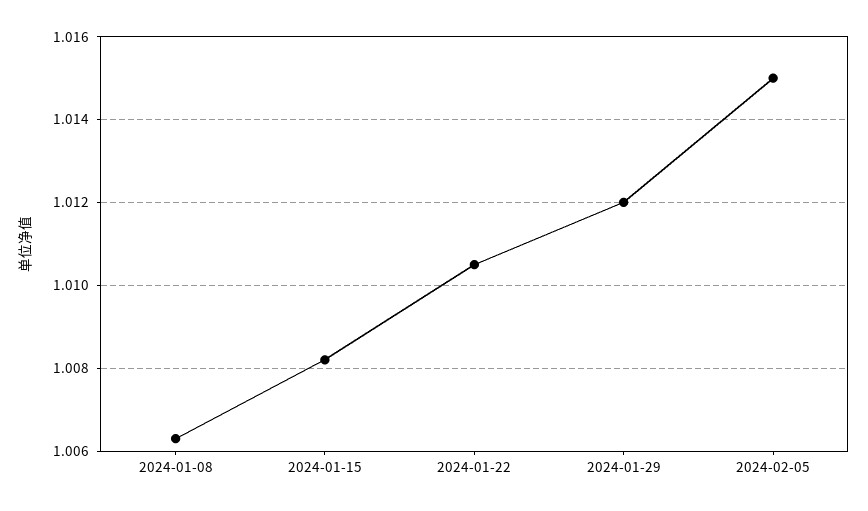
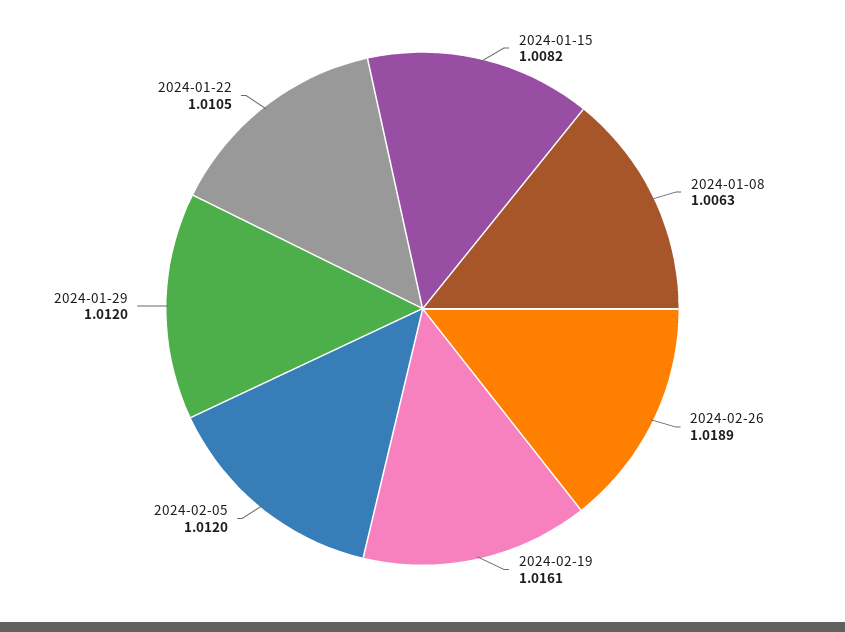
2024-02-05: 1.015 -> 1.012
2024-02-26: none -> 1.0189
2024-02-19: none -> 1.0161

